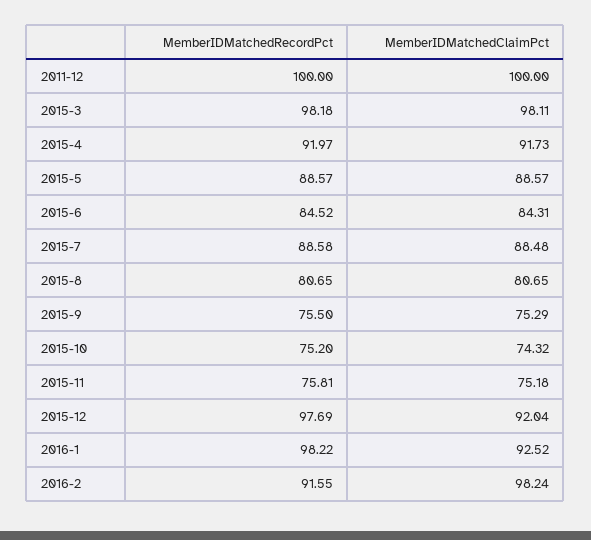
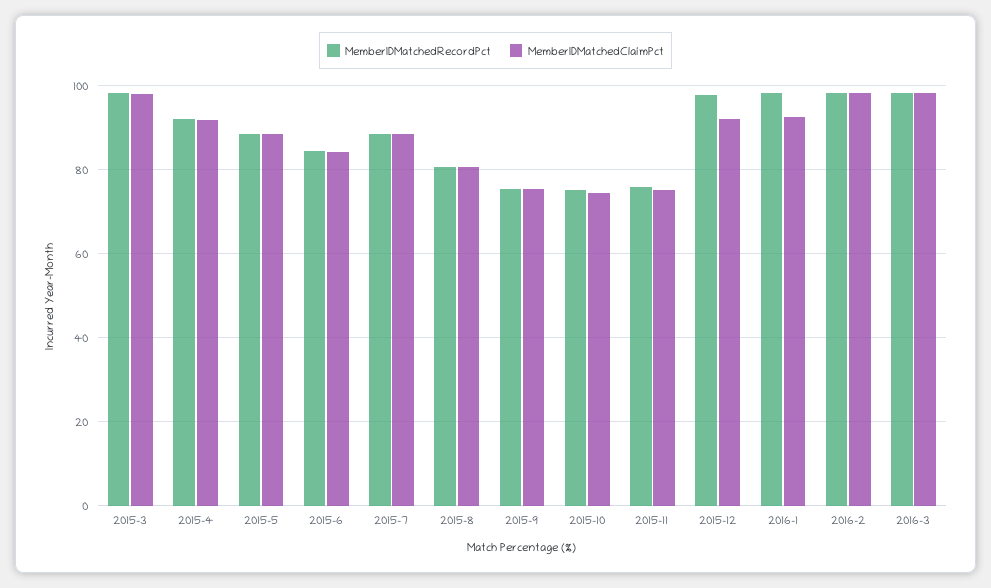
MemberIDMatchedRecordPct, 2011-12: 100 -> none
MemberIDMatchedClaimPct, 2011-12: 100 -> none
MemberIDMatchedRecordPct, 2016-2: 91.55 -> 98
MemberIDMatchedRecordPct, 2016-3: none -> 98
MemberIDMatchedClaimPct, 2016-3: none -> 98

